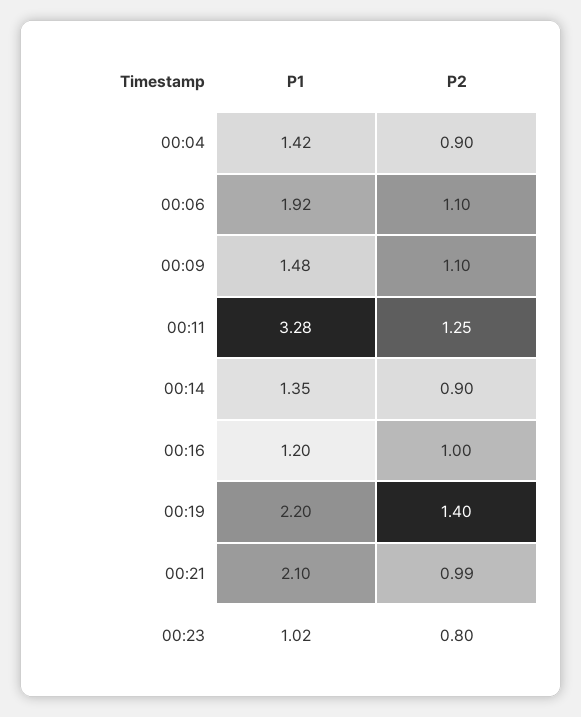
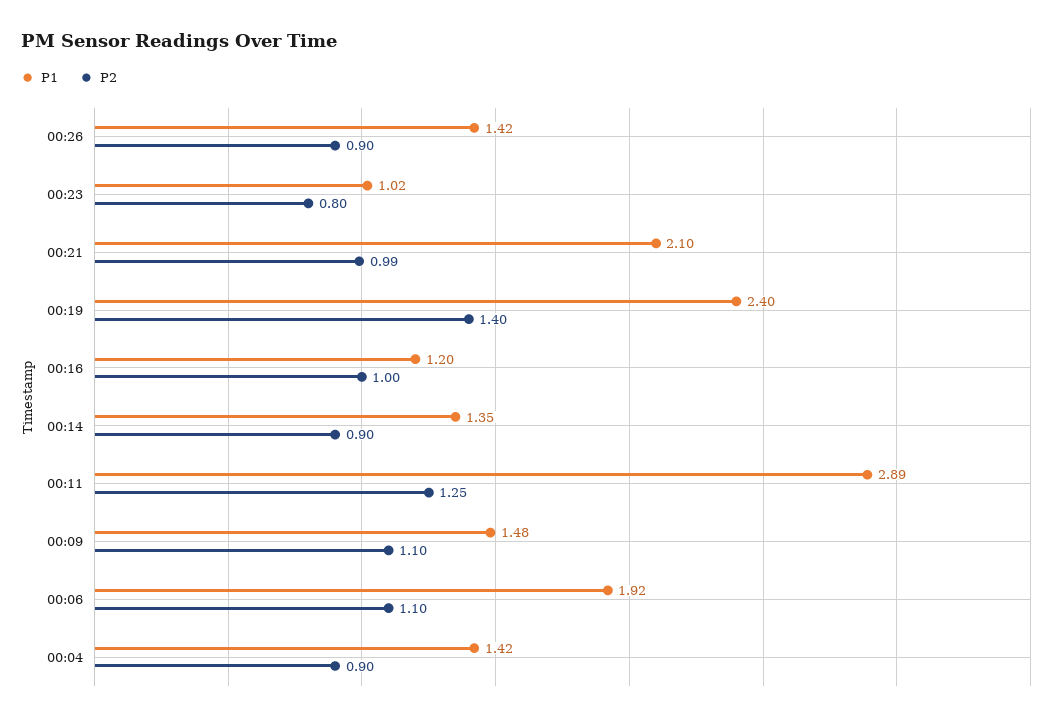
P1, 00:11: 3.28 -> 2.89
P1, 00:19: 2.2 -> 2.4
P1, 00:26: none -> 1.42
P2, 00:26: none -> 0.9

